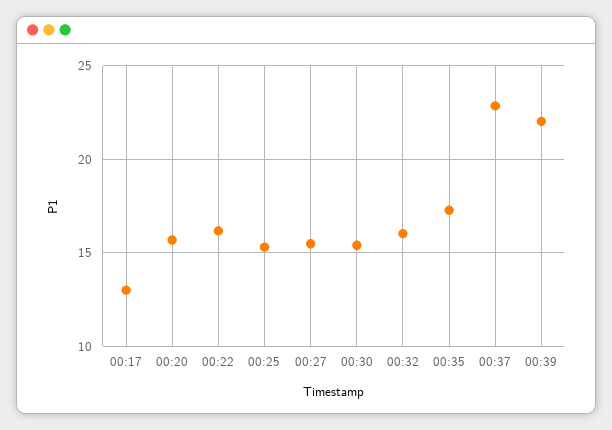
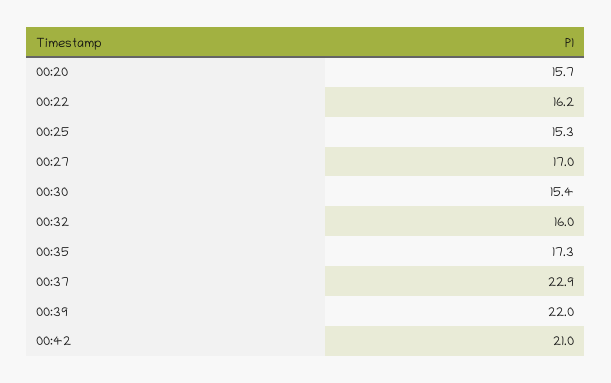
00:17: 13 -> none
00:27: 15.5 -> 17
00:42: none -> 21

